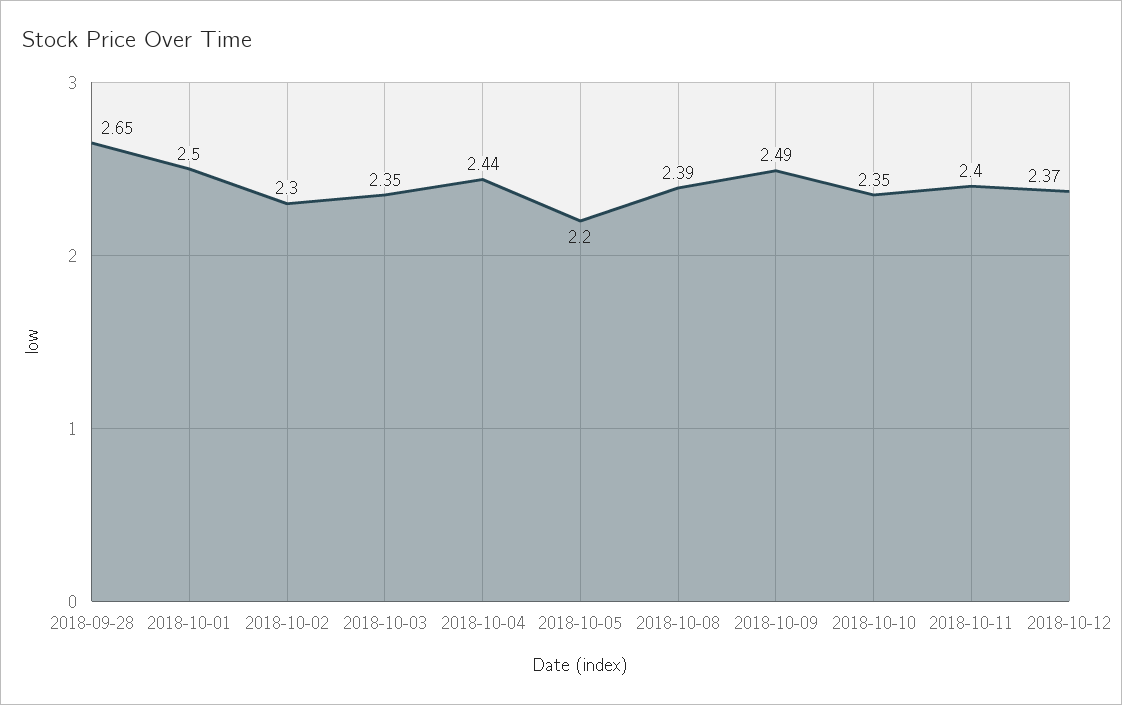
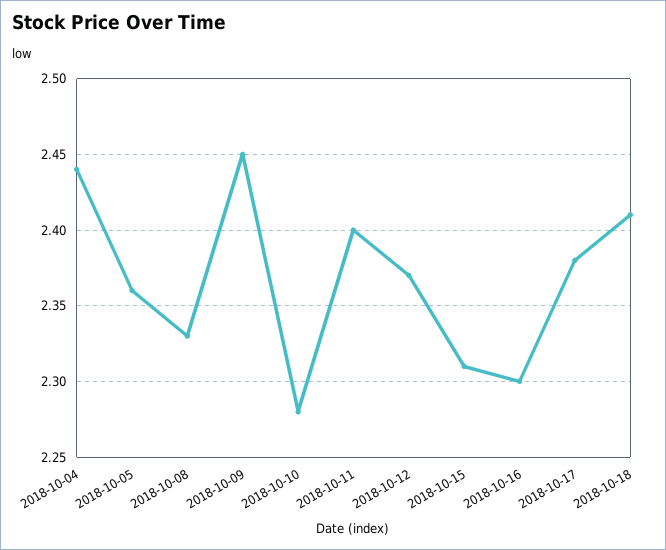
2018-09-28: 2.65 -> none
2018-10-01: 2.5 -> none
2018-10-02: 2.3 -> none
2018-10-03: 2.35 -> none
2018-10-05: 2.2 -> 2.36
2018-10-08: 2.39 -> 2.33
2018-10-09: 2.49 -> 2.45
2018-10-10: 2.35 -> 2.28
2018-10-15: none -> 2.31
2018-10-16: none -> 2.3
2018-10-17: none -> 2.38
2018-10-18: none -> 2.41

